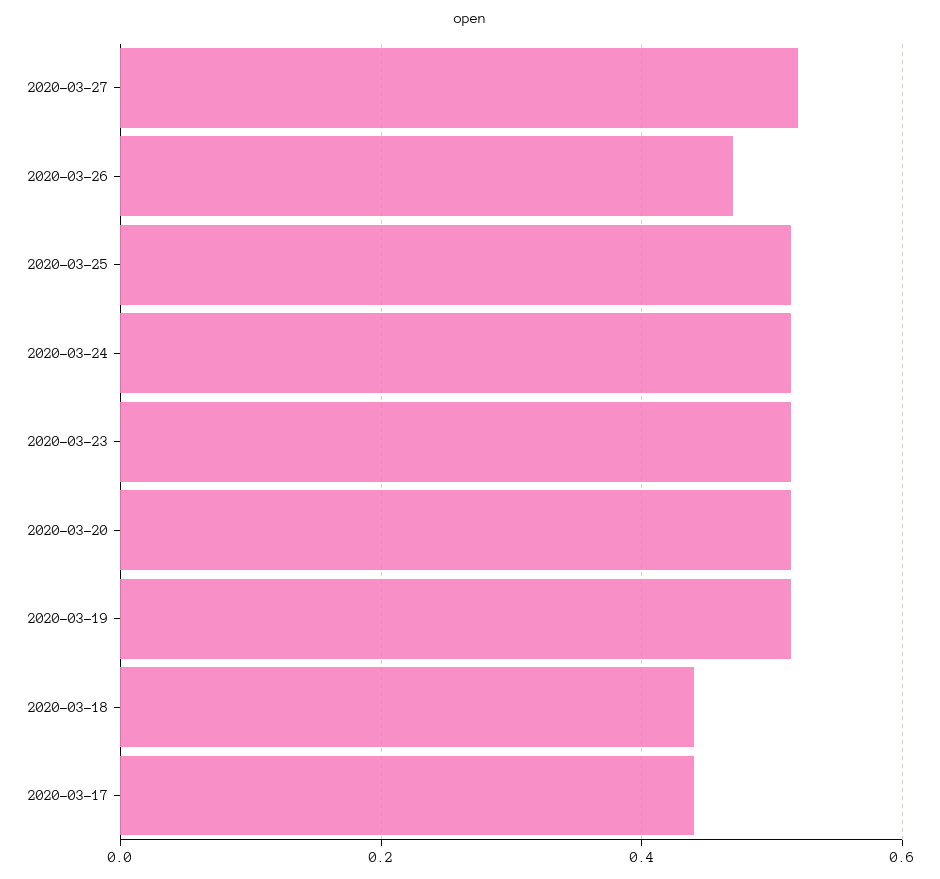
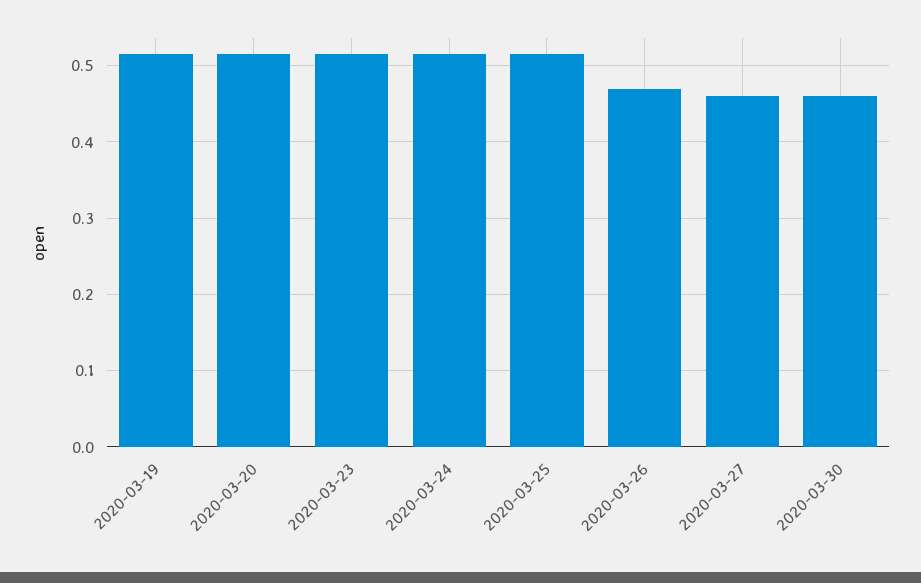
2020-03-27: 0.52 -> 0.46
2020-03-18: 0.44 -> none
2020-03-17: 0.44 -> none
2020-03-30: none -> 0.46

